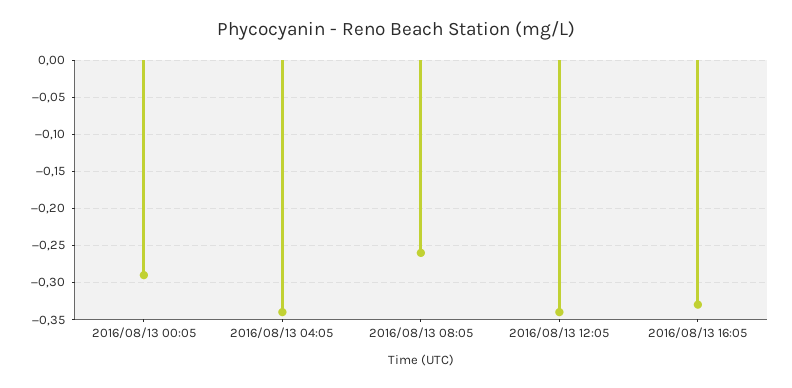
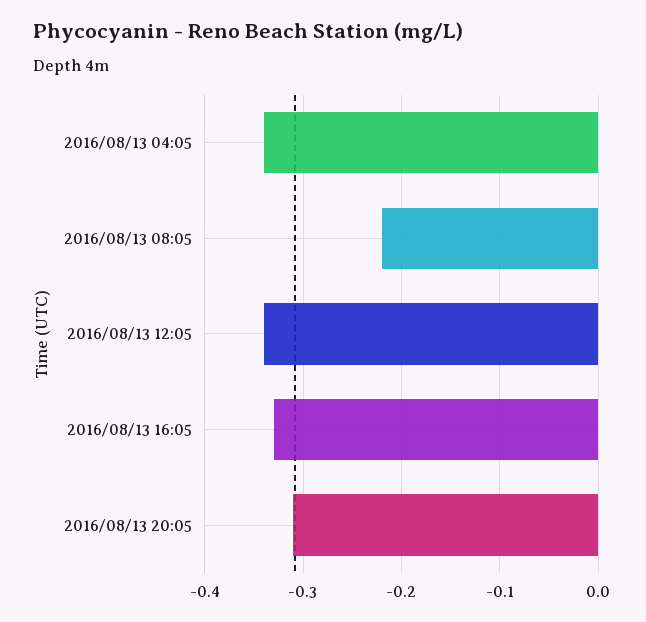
2016/08/13 00:05: -0.29 -> none
2016/08/13 08:05: -0.26 -> -0.22
2016/08/13 20:05: none -> -0.31

